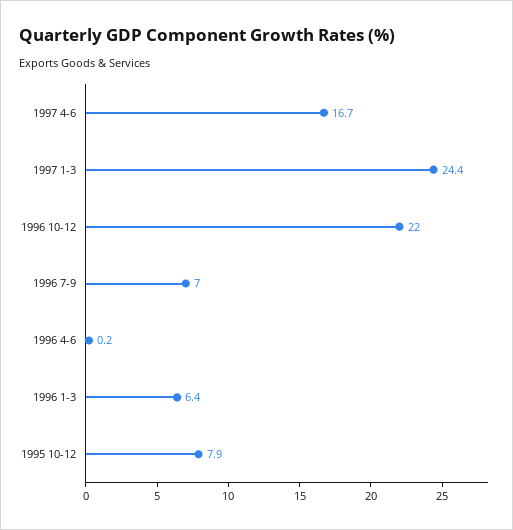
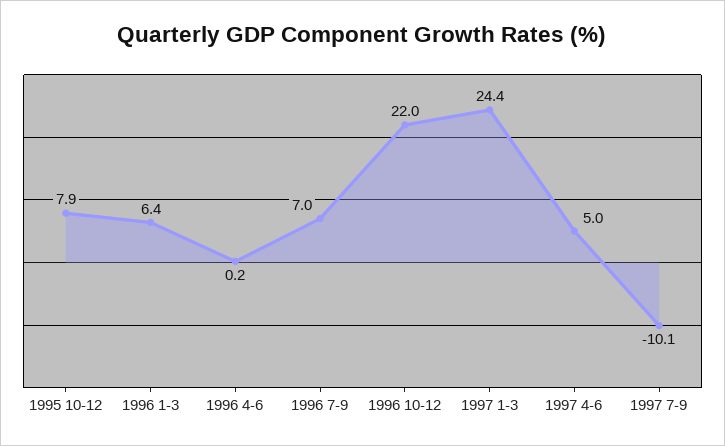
1997 4-6: 16.7 -> 5
1997 7-9: none -> -10.1

